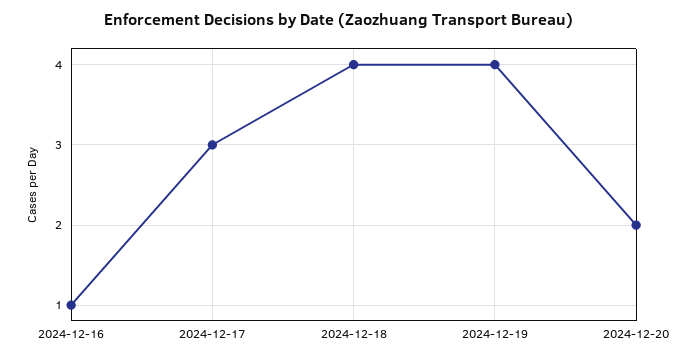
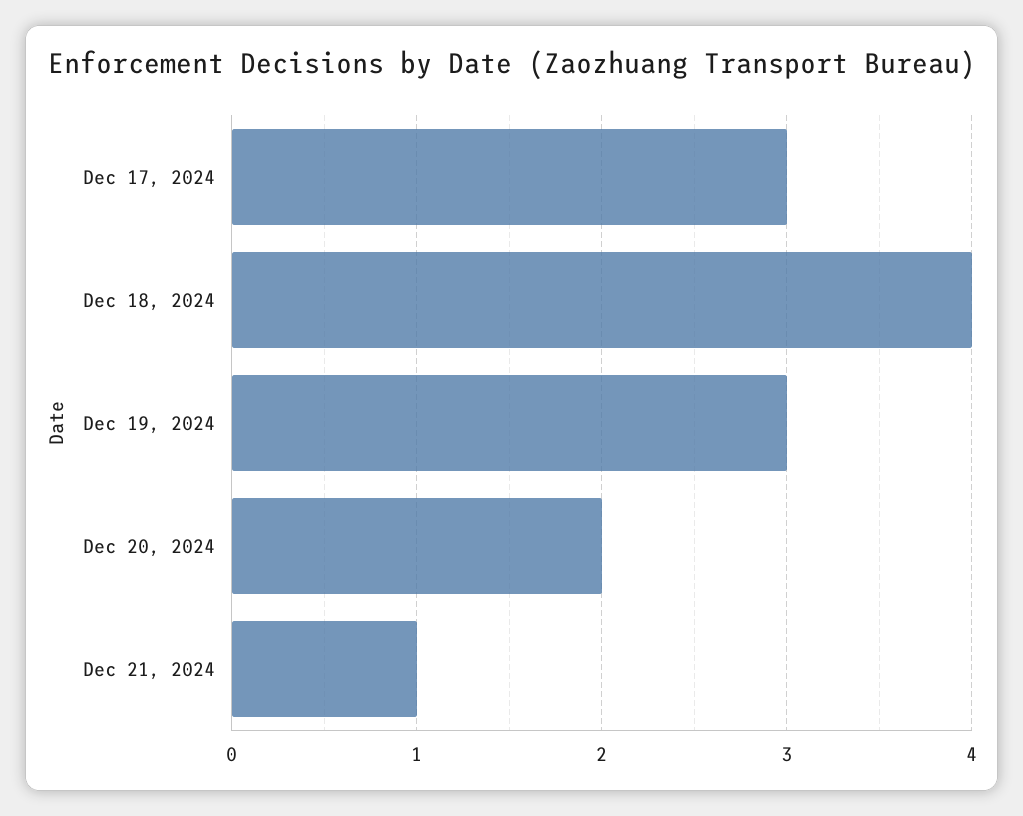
2024-12-16: 1 -> none
2024-12-19: 4 -> 3
Dec 21, 2024: none -> 1

